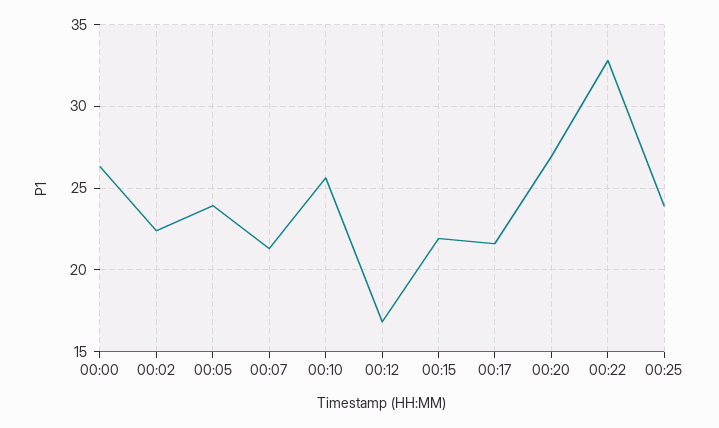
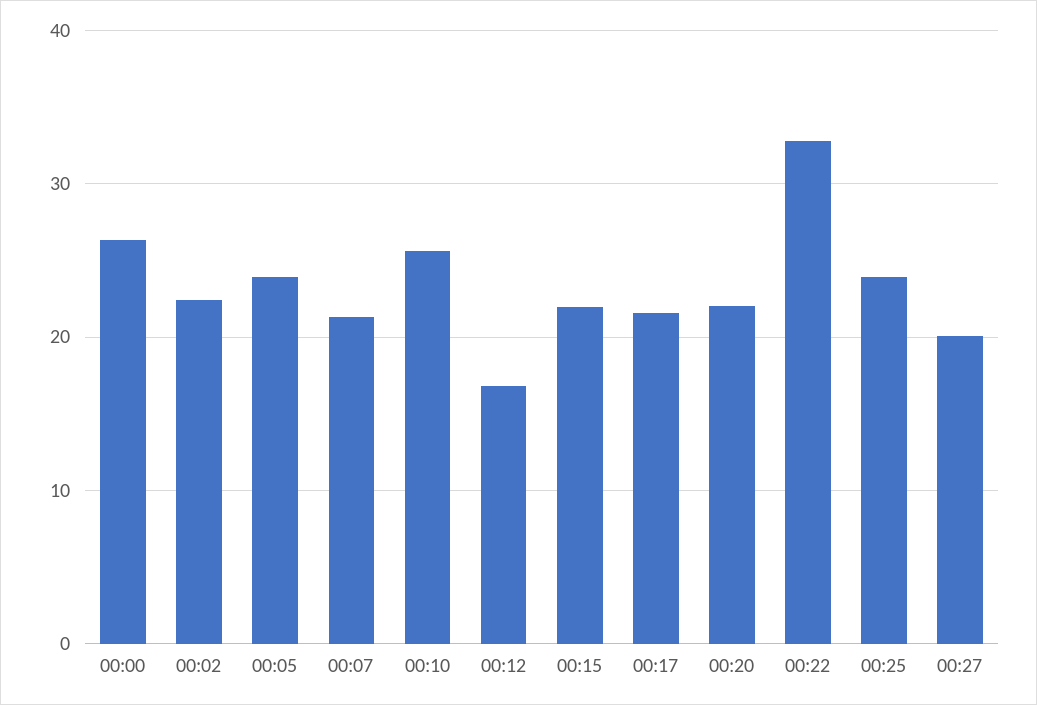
00:20: 27 -> 22
00:27: none -> 20

